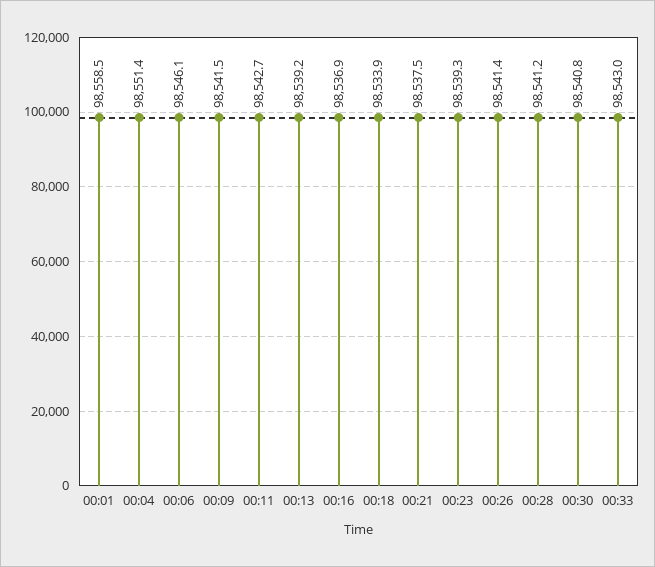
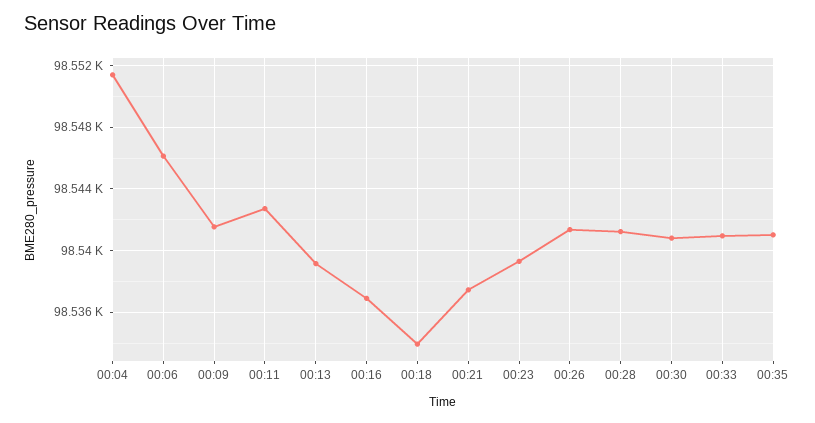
00:01: 98558.5 -> none
00:33: 98543 -> 98541
00:35: none -> 98541

